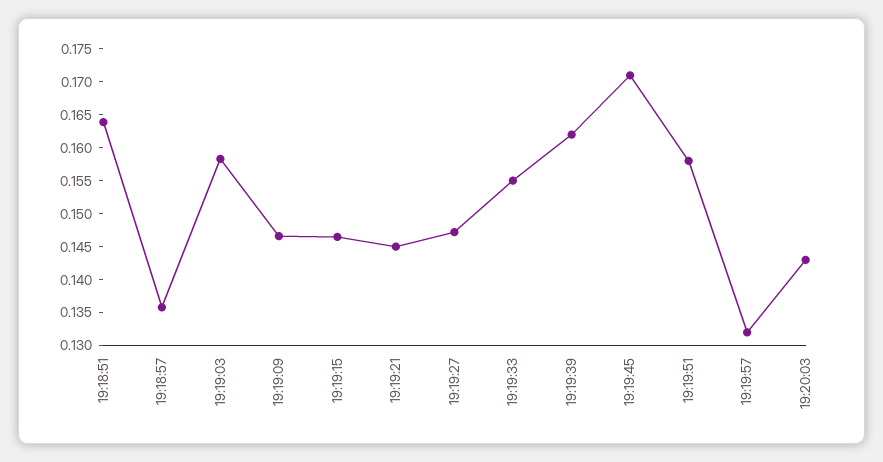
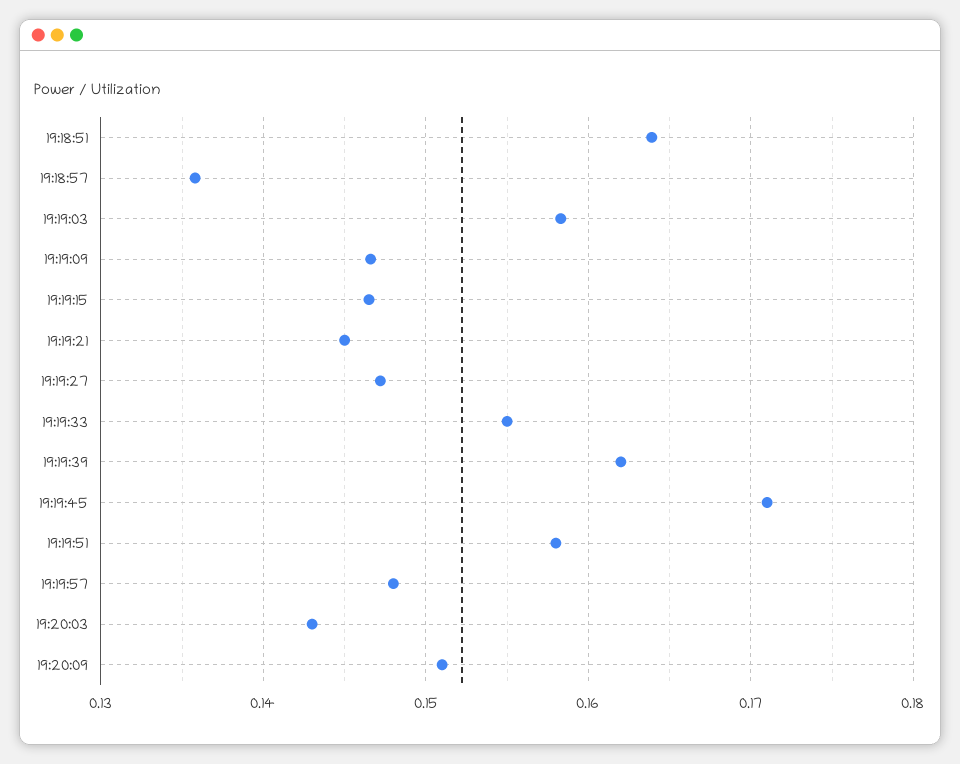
19:19:57: 0.1325 -> 0.148
19:20:09: none -> 0.151

